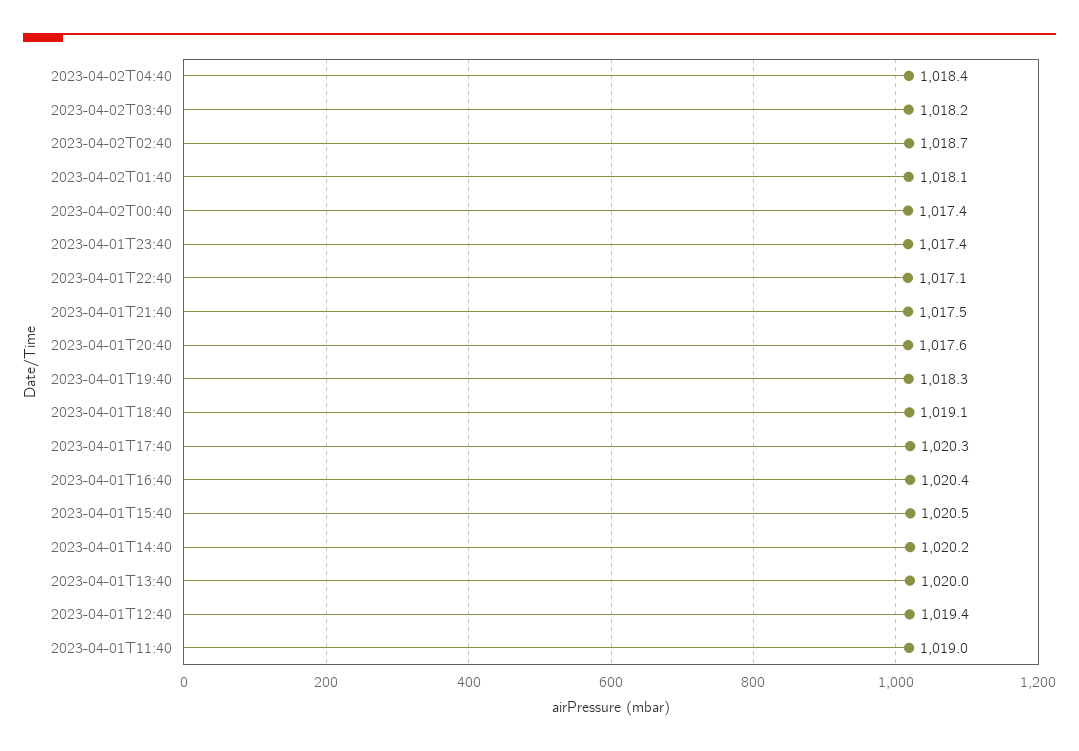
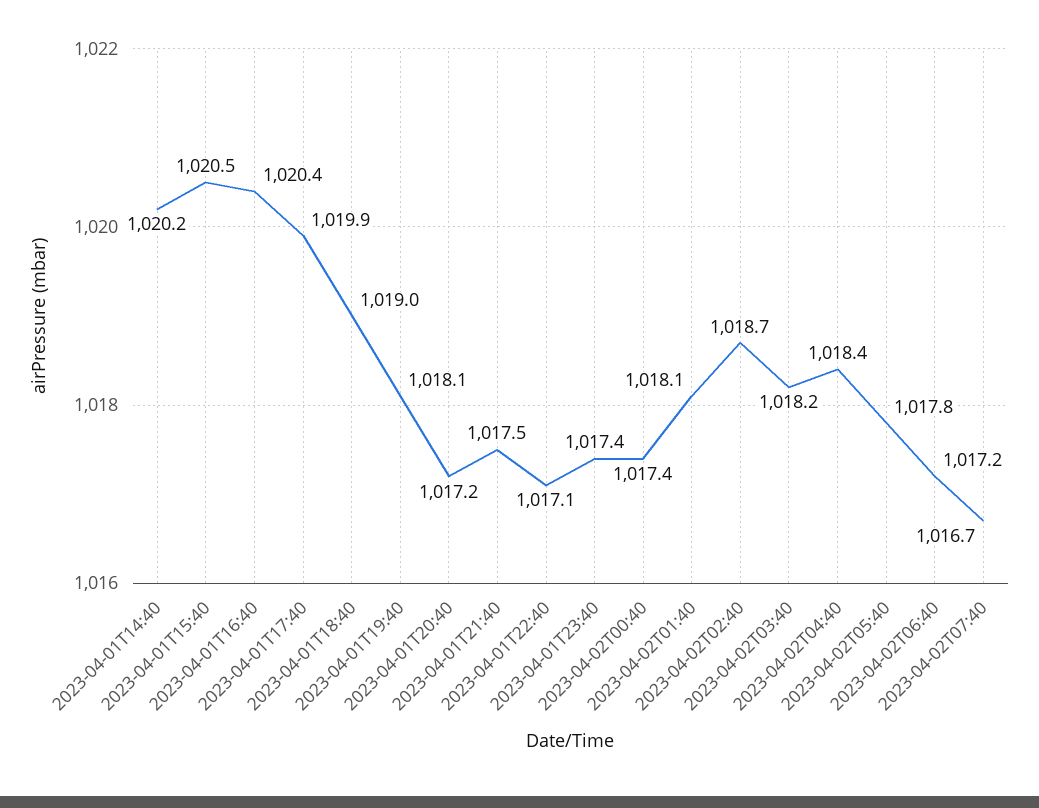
2023-04-01T20:40: 1017.6 -> 1017.2
2023-04-01T19:40: 1018.3 -> 1018.1
2023-04-01T18:40: 1019.1 -> 1019
2023-04-01T17:40: 1020.3 -> 1019.9
2023-04-01T13:40: 1020 -> none
2023-04-01T12:40: 1019.4 -> none
2023-04-01T11:40: 1019 -> none
2023-04-02T05:40: none -> 1017.8
2023-04-02T06:40: none -> 1017.2
2023-04-02T07:40: none -> 1016.7

